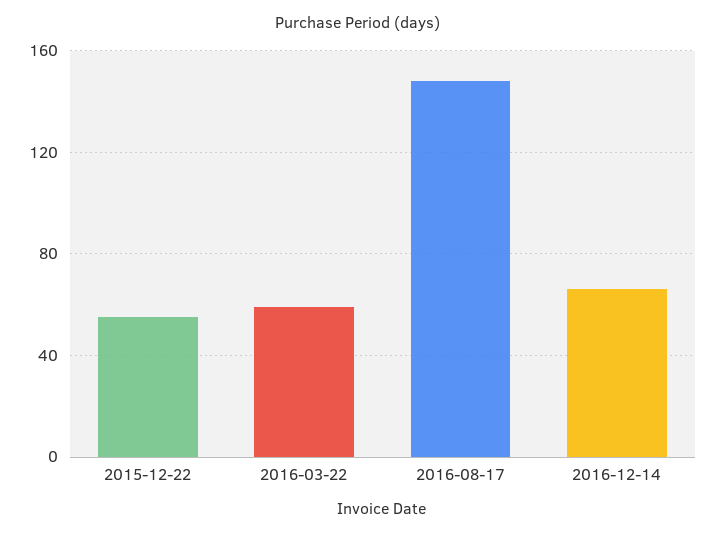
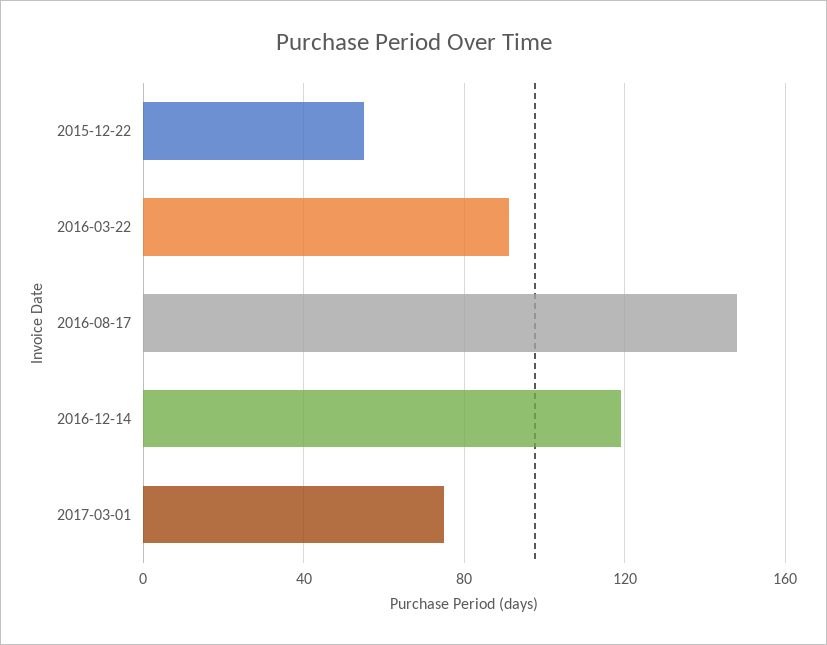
2016-03-22: 60 -> 90
2016-12-14: 65 -> 120
2017-03-01: none -> 75

